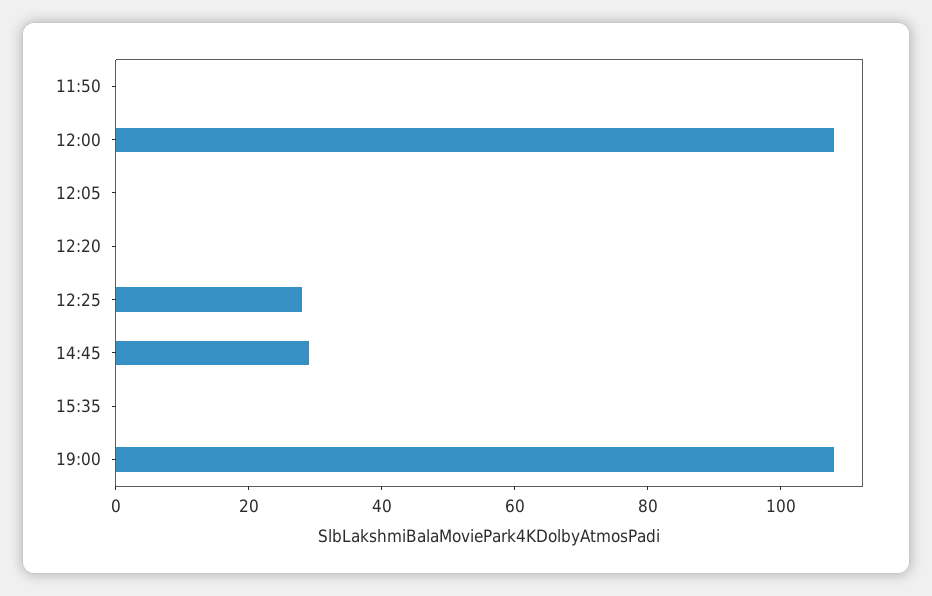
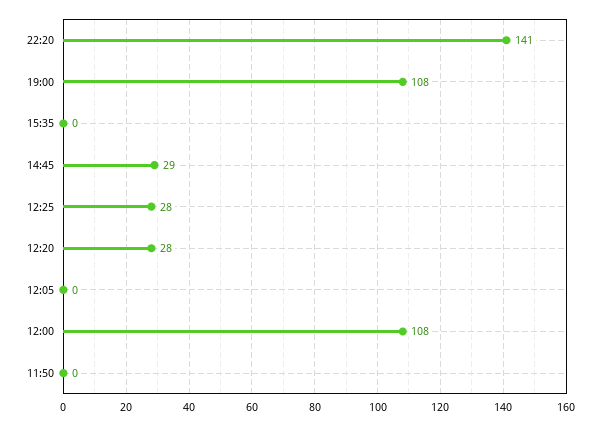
12:20: 0 -> 28
22:20: none -> 141

